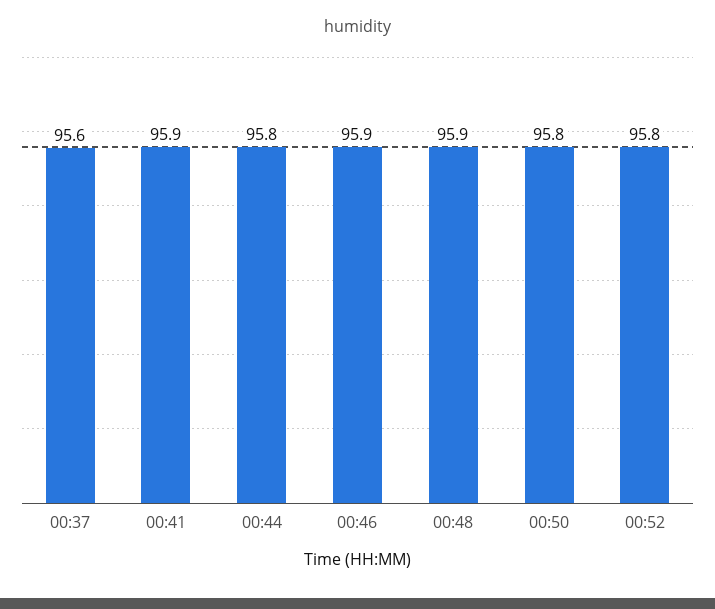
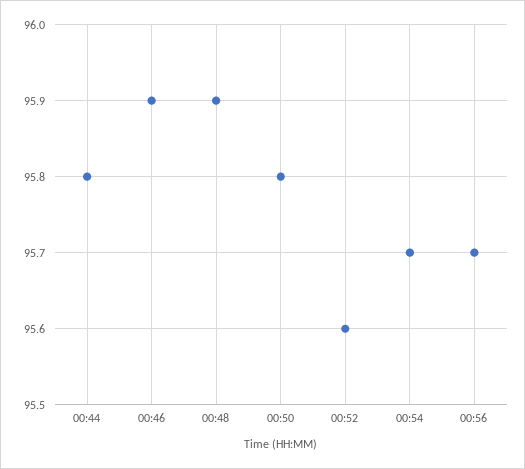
00:37: 95.6 -> none
00:41: 95.9 -> none
00:52: 95.8 -> 95.6
00:54: none -> 95.7
00:56: none -> 95.7

